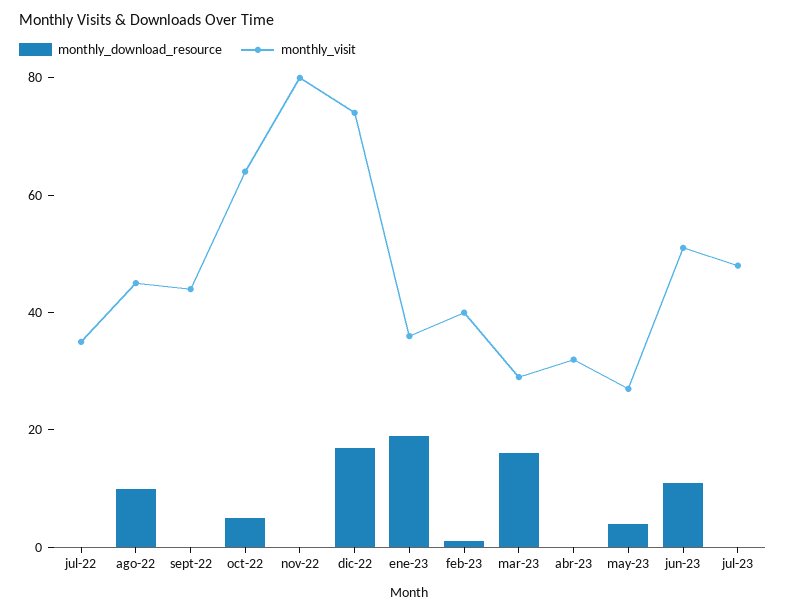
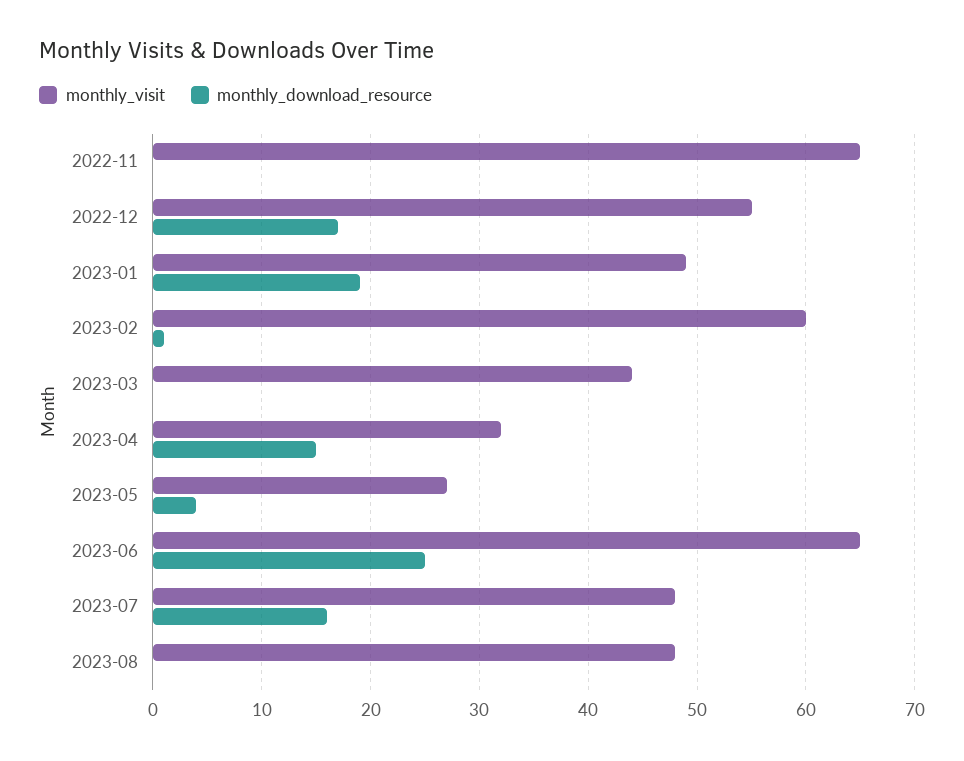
monthly_download_resource, jul-22: 0 -> none
monthly_visit, jul-22: 35 -> none
monthly_download_resource, ago-22: 10 -> none
monthly_visit, ago-22: 45 -> none
monthly_download_resource, sept-22: 0 -> none
monthly_visit, sept-22: 45 -> none
monthly_download_resource, oct-22: 5 -> none
monthly_visit, oct-22: 65 -> none
monthly_visit, nov-22: 80 -> 65
monthly_visit, dic-22: 75 -> 55
monthly_visit, ene-23: 35 -> 49
monthly_visit, feb-23: 40 -> 60
monthly_download_resource, mar-23: 15 -> 0
monthly_visit, mar-23: 30 -> 44
monthly_download_resource, abr-23: 0 -> 15
monthly_download_resource, jun-23: 10 -> 25
monthly_visit, jun-23: 50 -> 65
monthly_download_resource, jul-23: 0 -> 16
monthly_visit, 2023-08: none -> 48
monthly_download_resource, 2023-08: none -> 0

